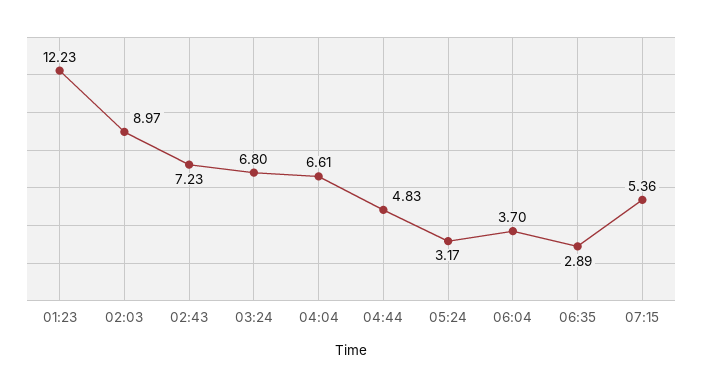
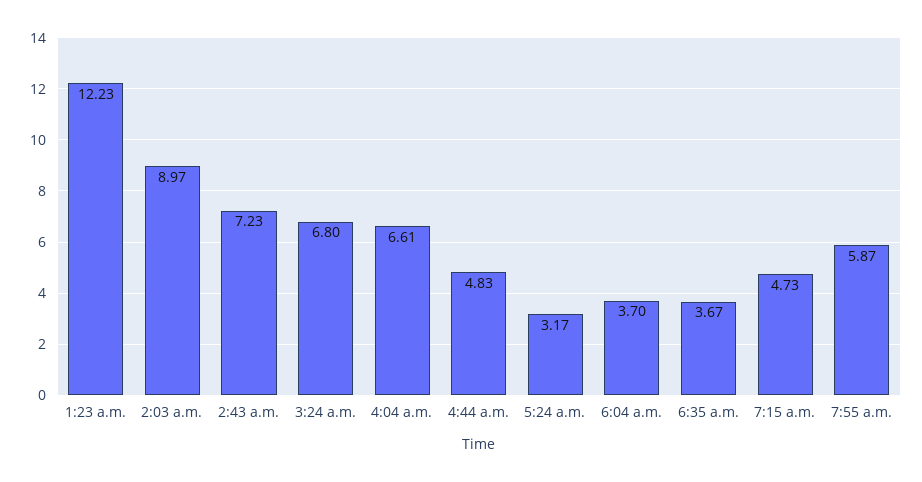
06:35: 2.89 -> 3.67
07:15: 5.36 -> 4.73
7:55 a.m.: none -> 5.87

